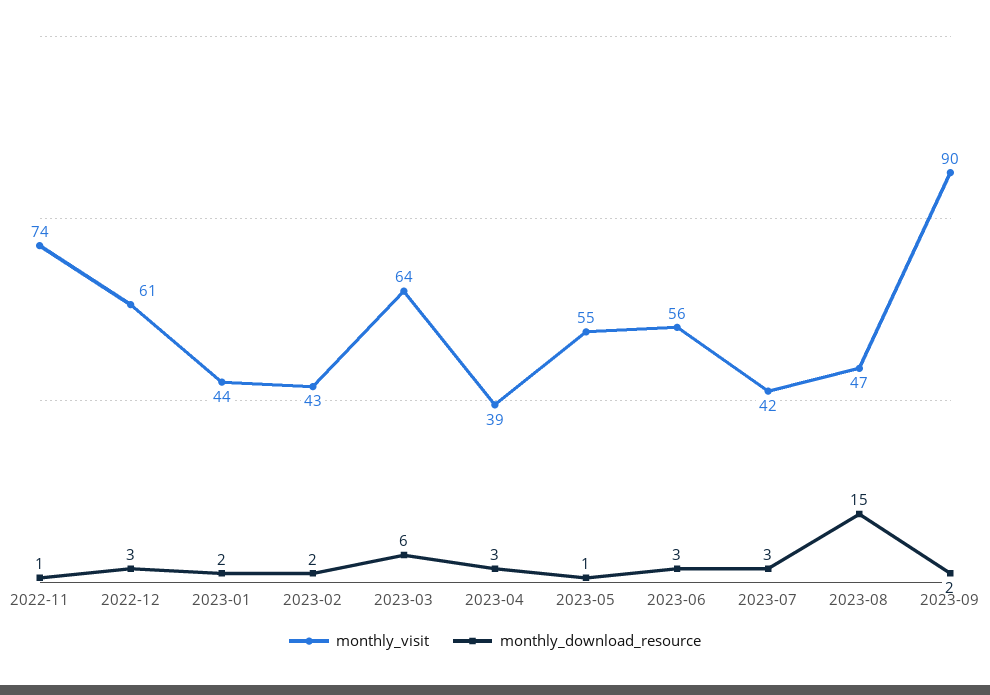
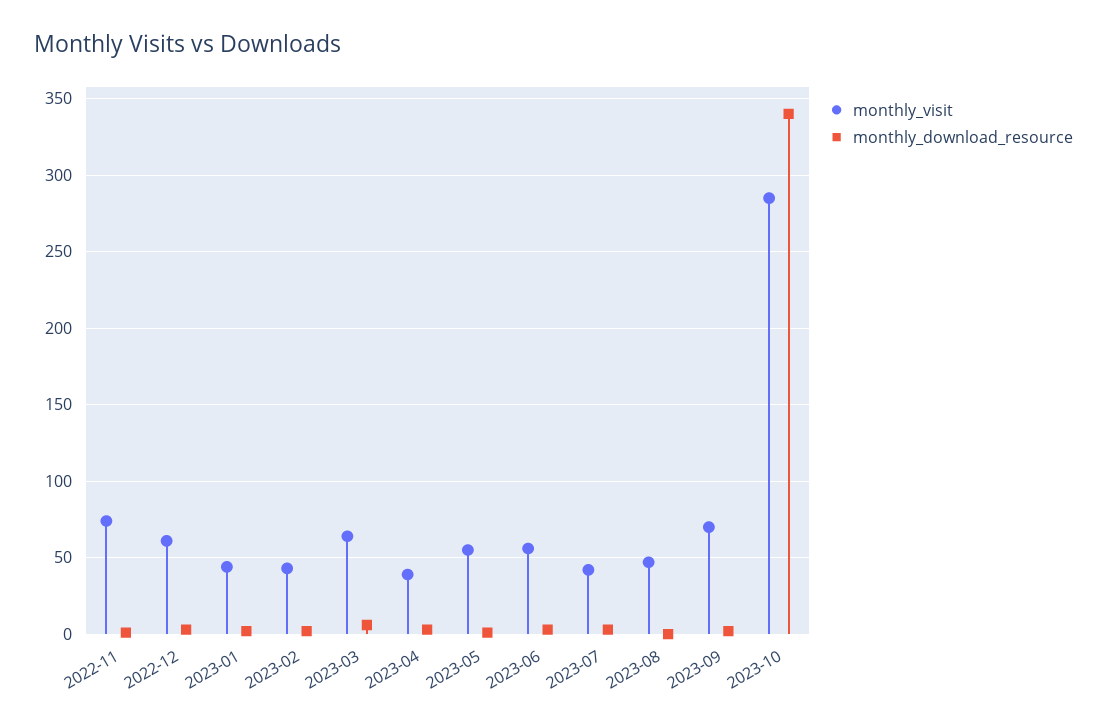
monthly_download_resource, 2023-08: 15 -> 0
monthly_visit, 2023-09: 90 -> 70
monthly_visit, 2023-10: none -> 285
monthly_download_resource, 2023-10: none -> 340

